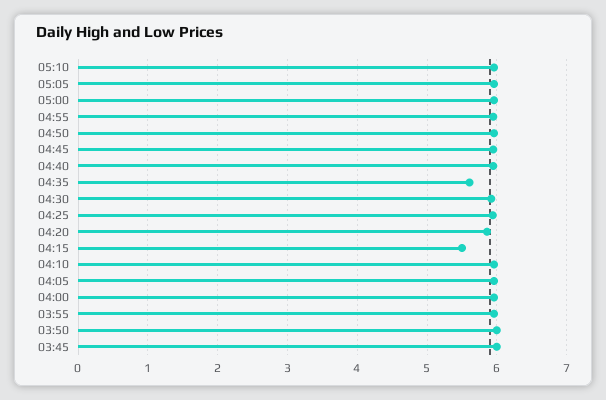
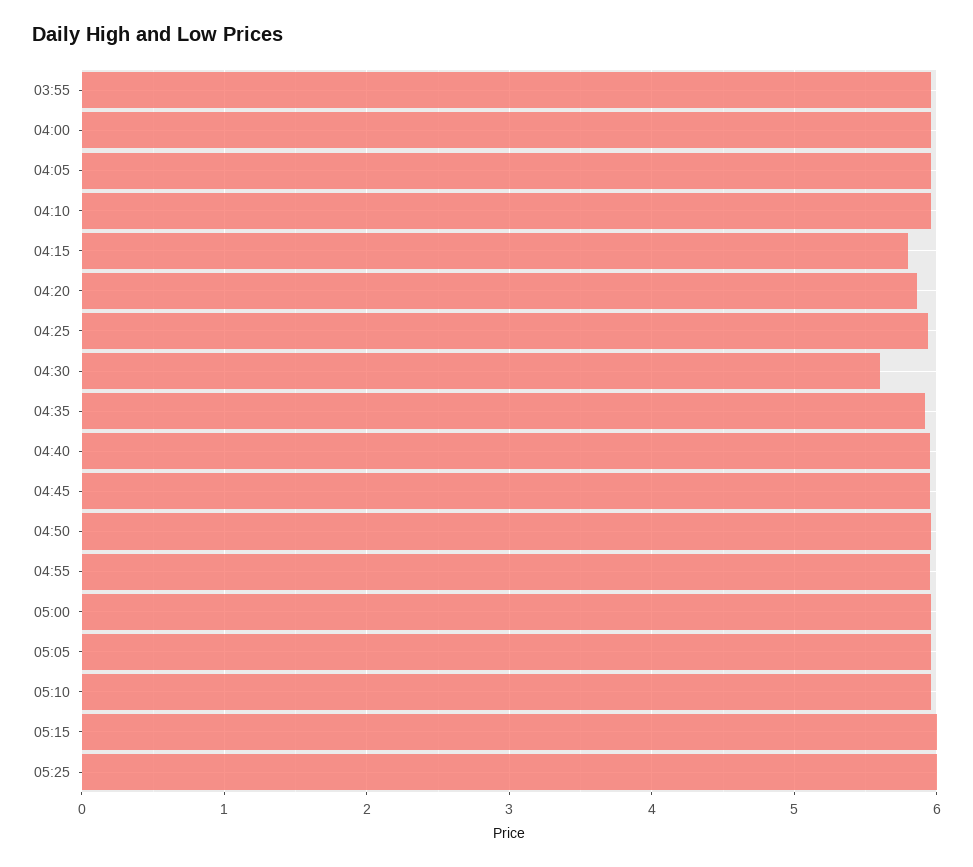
04:35: 5.6 -> 5.9
04:30: 5.9 -> 5.6
04:15: 5.5 -> 5.8
03:50: 6 -> none
03:45: 6 -> none
05:15: none -> 6
05:25: none -> 6

